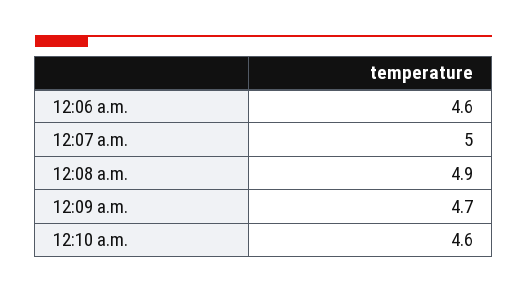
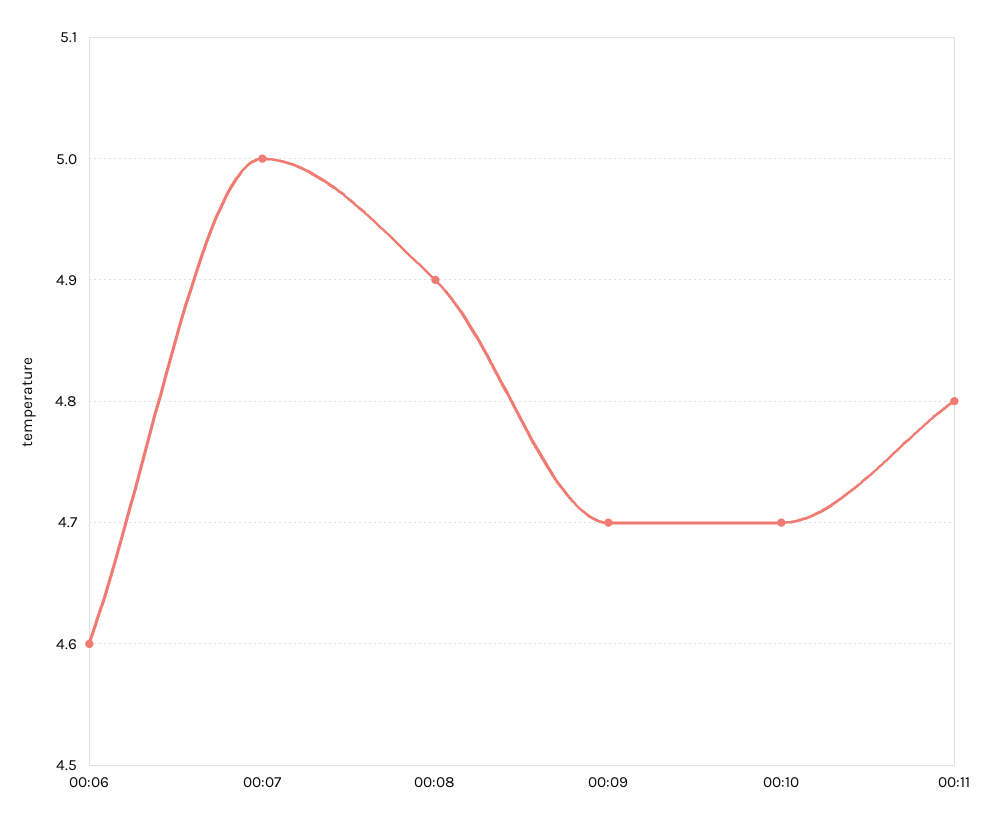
12:10 a.m.: 4.6 -> 4.7
00:11: none -> 4.8

